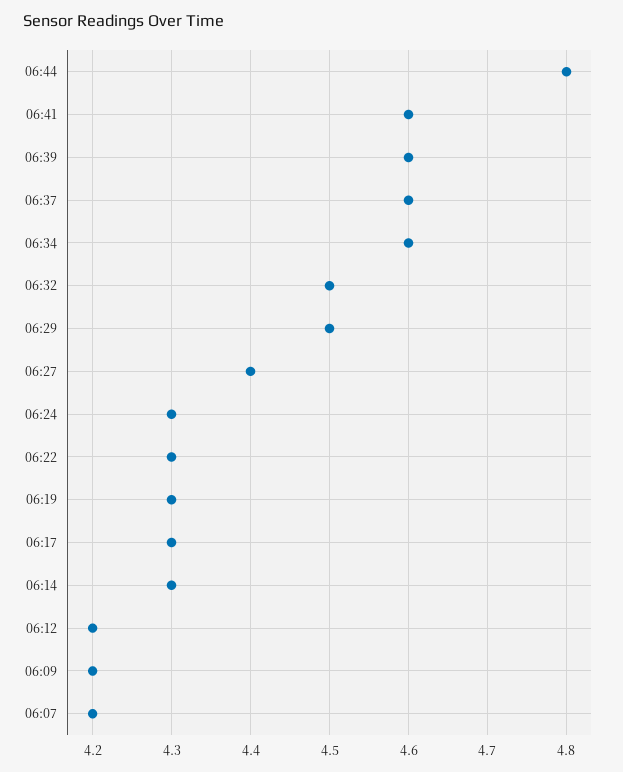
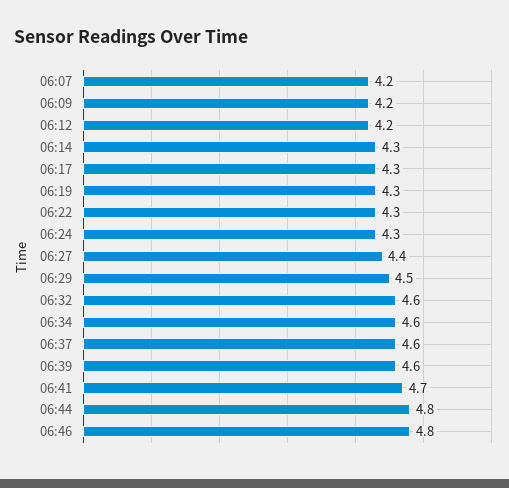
06:41: 4.6 -> 4.7
06:32: 4.5 -> 4.6
06:46: none -> 4.8

